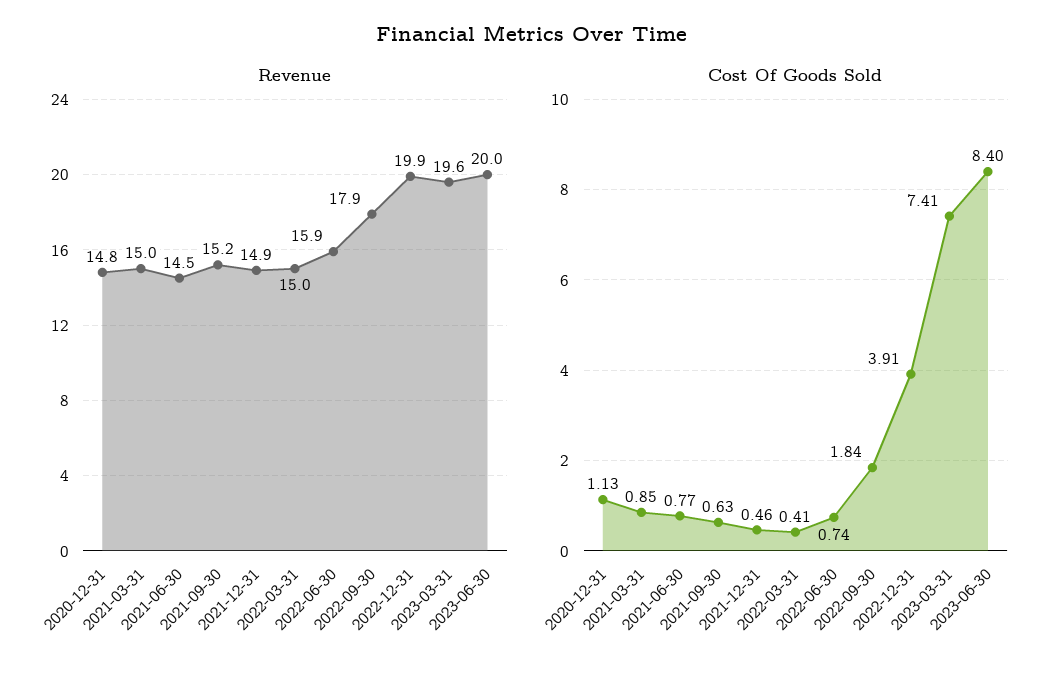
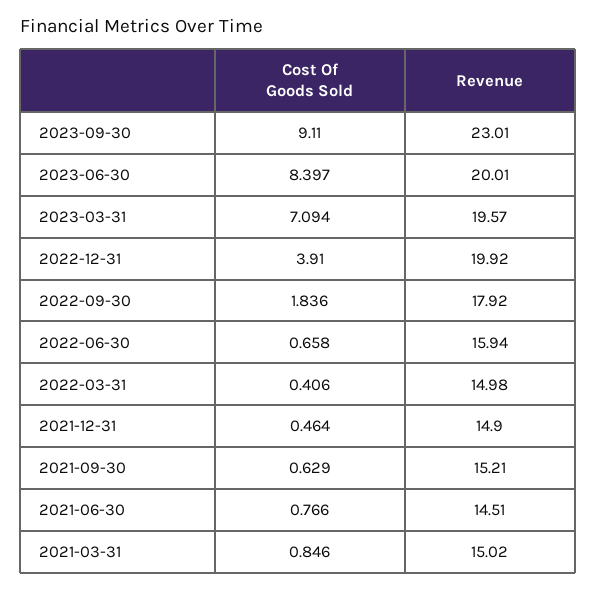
Revenue, 2020-12-31: 14.8 -> none
Cost Of Goods Sold, 2020-12-31: 1.13 -> none
Cost Of Goods Sold, 2022-06-30: 0.74 -> 0.658
Cost Of Goods Sold, 2023-03-31: 7.41 -> 7.094
Cost Of Goods Sold, 2023-09-30: none -> 9.11
Revenue, 2023-09-30: none -> 23.01

